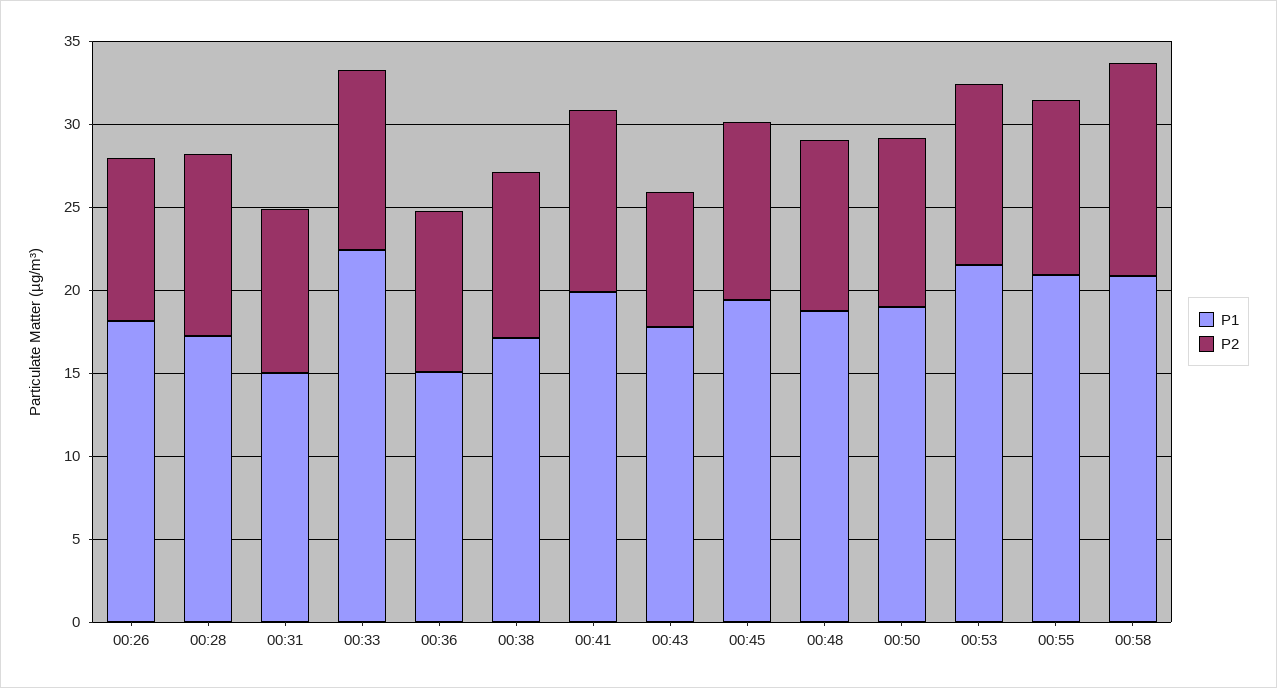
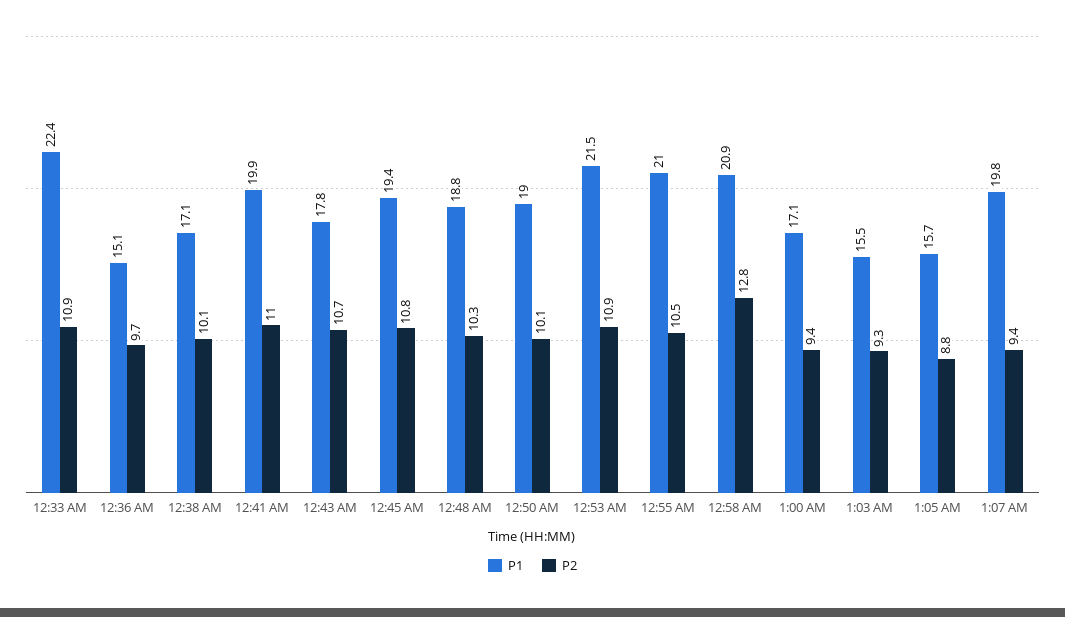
P1, 00:26: 18 -> none
P2, 00:26: 10 -> none
P1, 00:28: 17 -> none
P2, 00:28: 11 -> none
P1, 00:31: 15 -> none
P2, 00:31: 10 -> none
P2, 00:43: 8 -> 10.7
P1, 1:00 AM: none -> 17.1
P2, 1:00 AM: none -> 9.4
P1, 1:03 AM: none -> 15.5
P2, 1:03 AM: none -> 9.3
P1, 1:05 AM: none -> 15.7
P2, 1:05 AM: none -> 8.8
P1, 1:07 AM: none -> 19.8
P2, 1:07 AM: none -> 9.4

